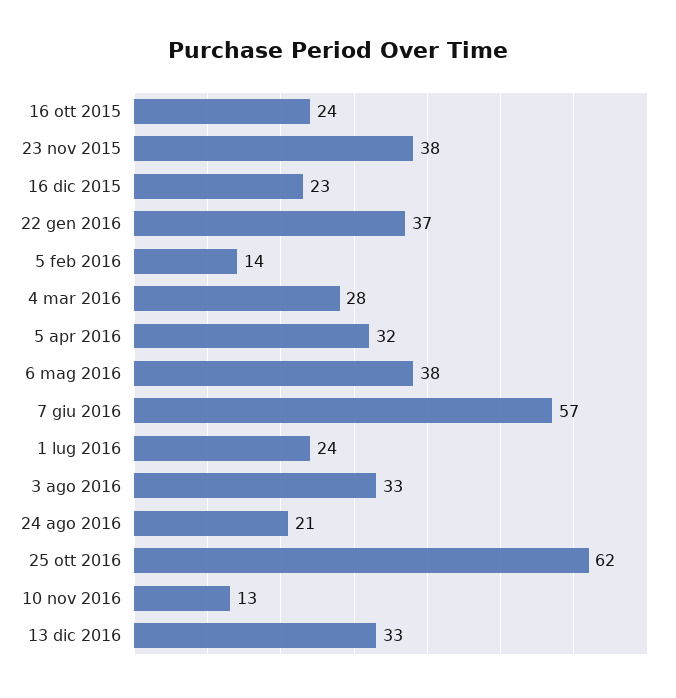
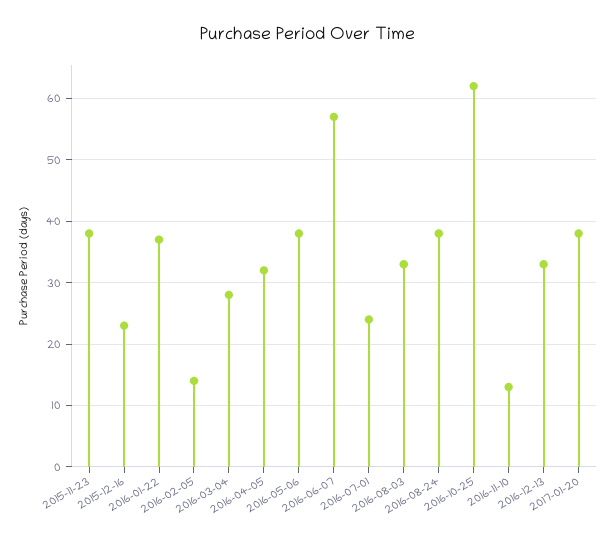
16 ott 2015: 24 -> none
24 ago 2016: 21 -> 38
2017-01-20: none -> 38

